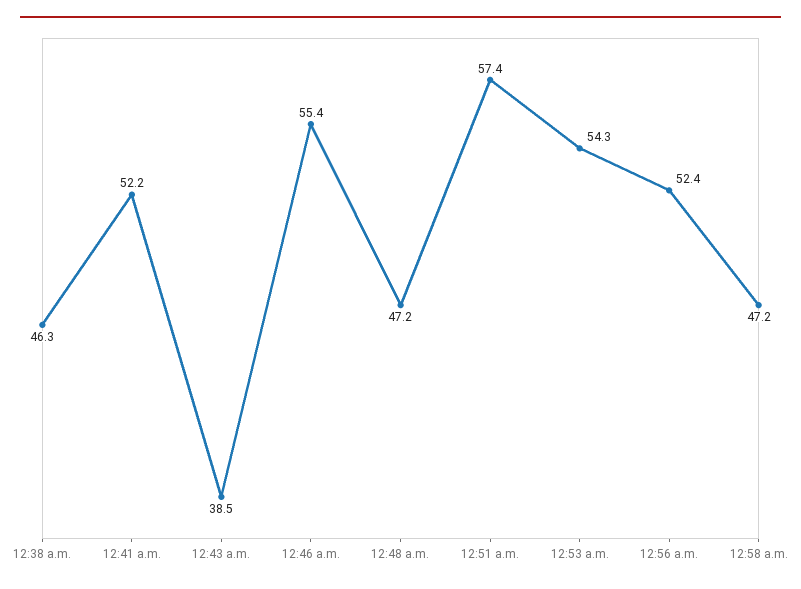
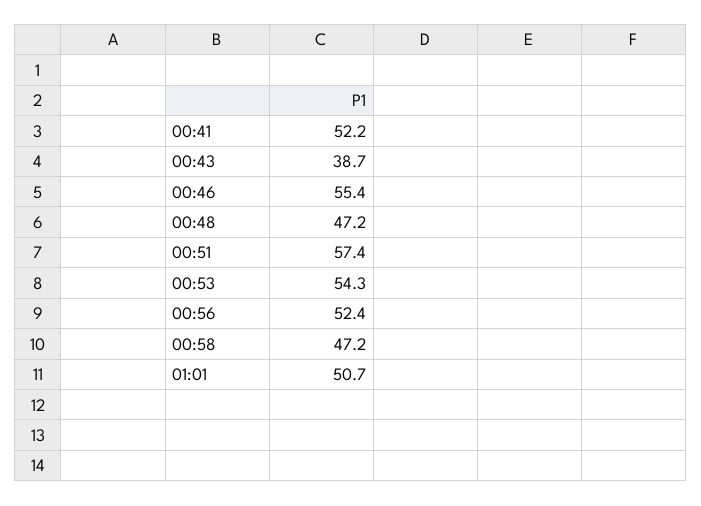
12:38 a.m.: 46.3 -> none
12:43 a.m.: 38.5 -> 38.7
01:01: none -> 50.7

